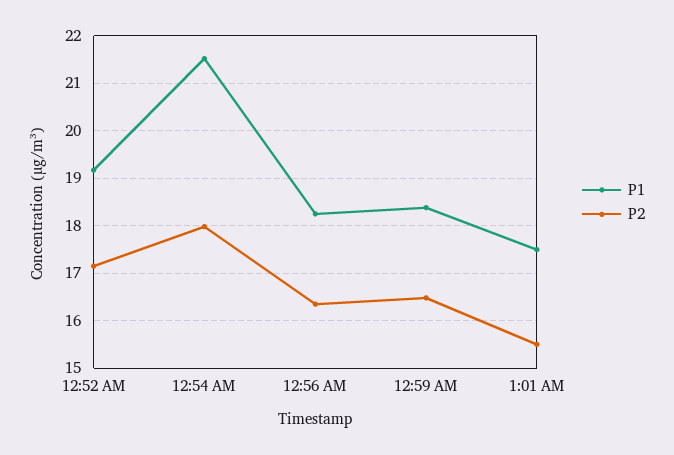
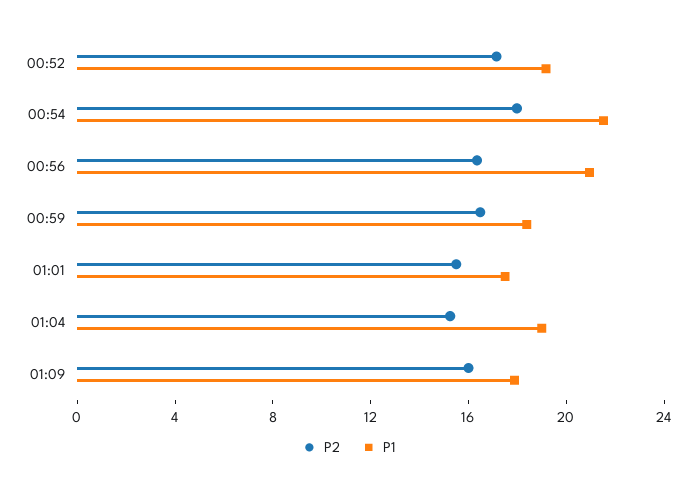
P1, 12:56 AM: 18.2 -> 21
P2, 01:04: none -> 15
P1, 01:04: none -> 19
P2, 01:09: none -> 16
P1, 01:09: none -> 18

